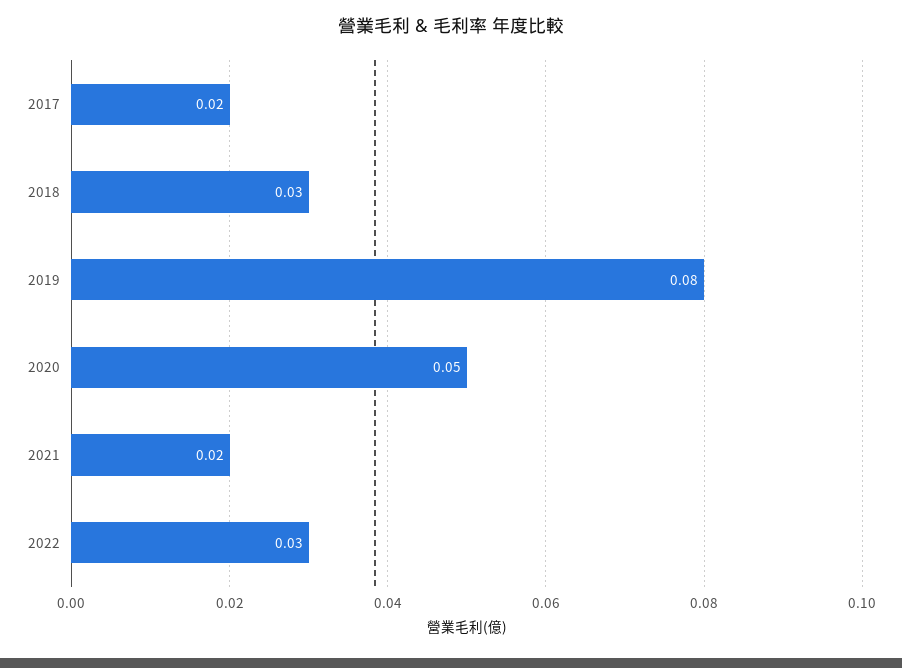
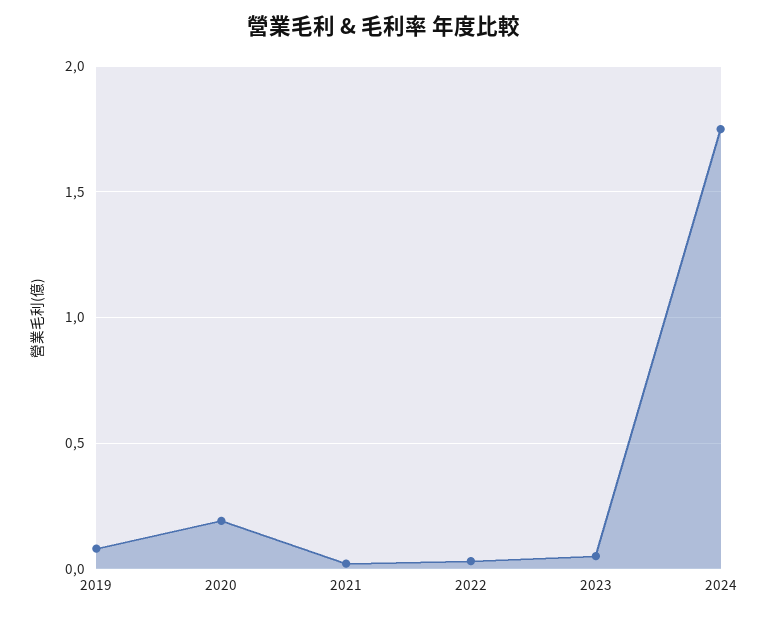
2017: 0.02 -> none
2018: 0.03 -> none
2020: 0.05 -> 0.2
2023: none -> 0.05
2024: none -> 1.75

